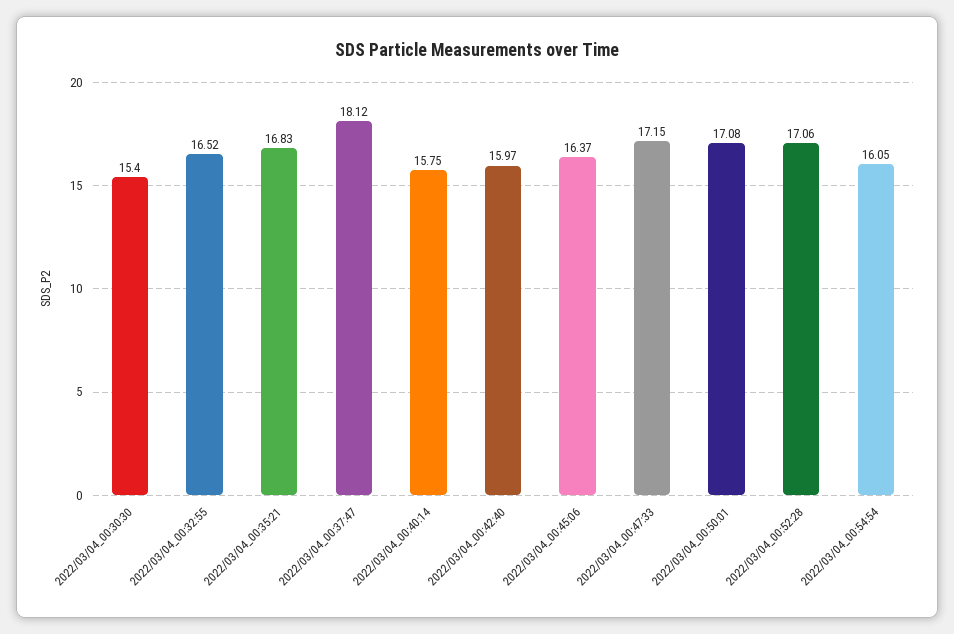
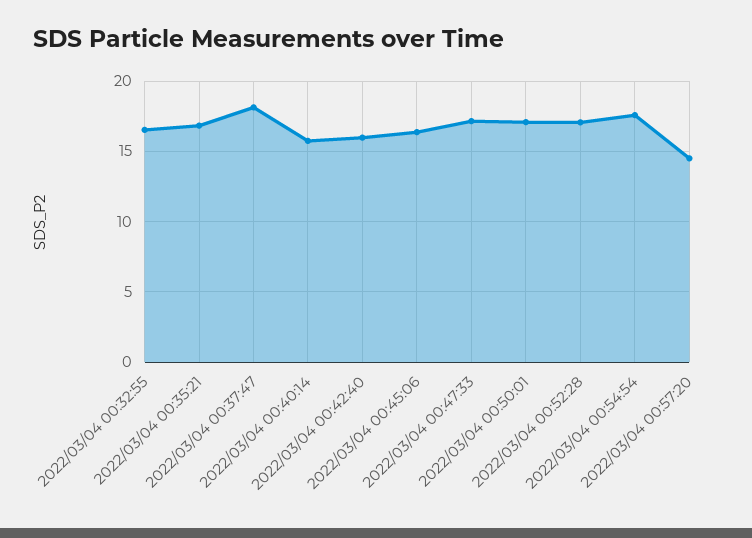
2022/03/04_00:30:30: 15.4 -> none
2022/03/04_00:54:54: 16.05 -> 17.5
2022/03/04 00:57:20: none -> 14.5

